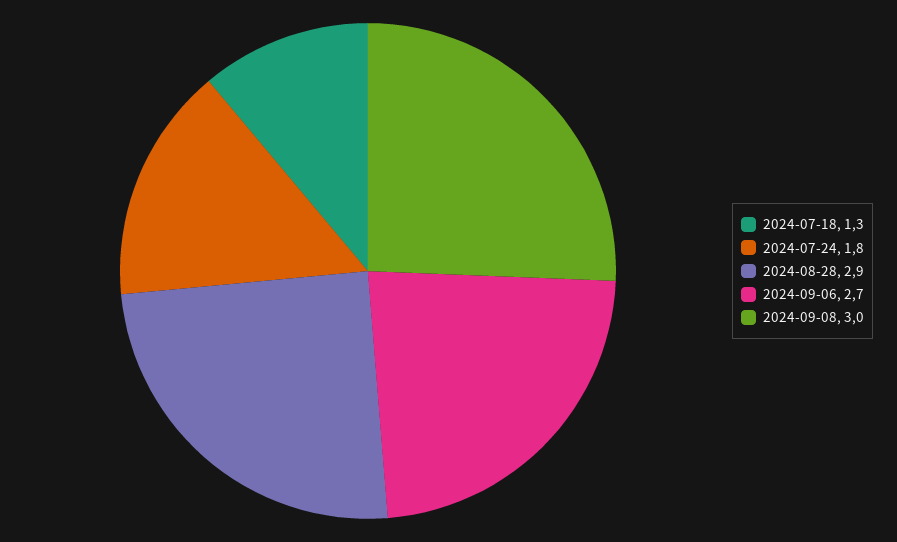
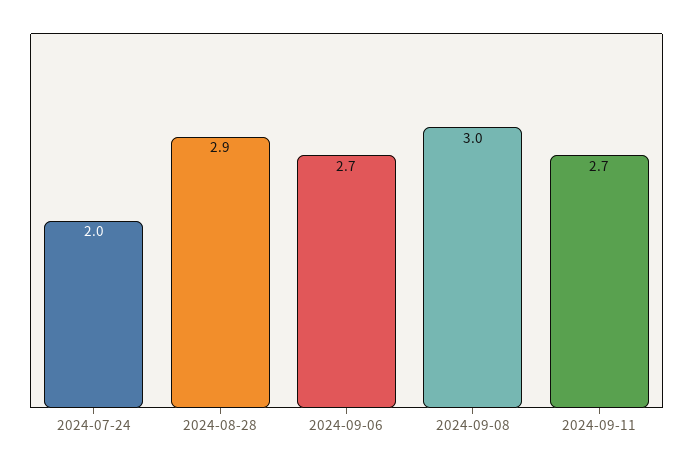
2024-07-18: 1.3 -> none
2024-07-24: 1.8 -> 2
2024-09-11: none -> 2.7

